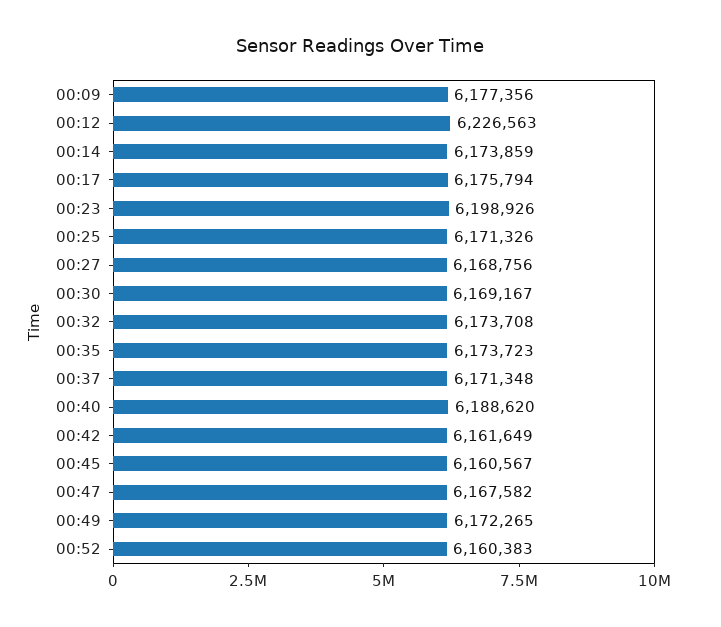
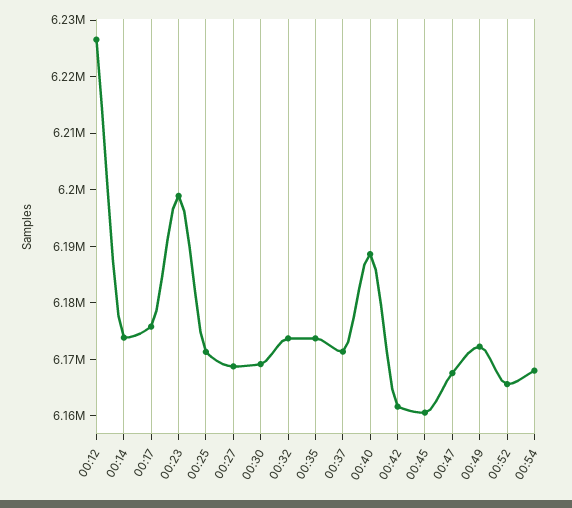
00:09: 6177356 -> none
00:52: 6160383 -> 6166000
00:54: none -> 6168000

